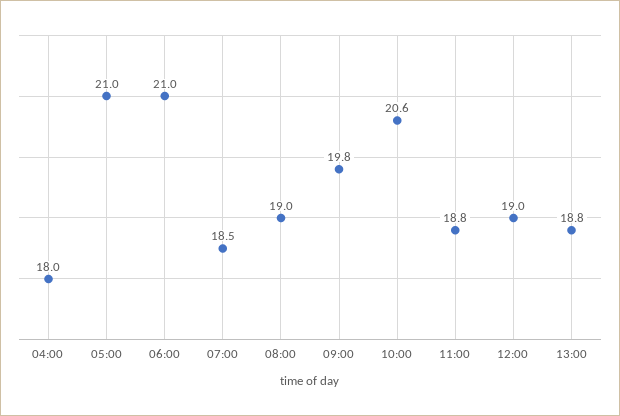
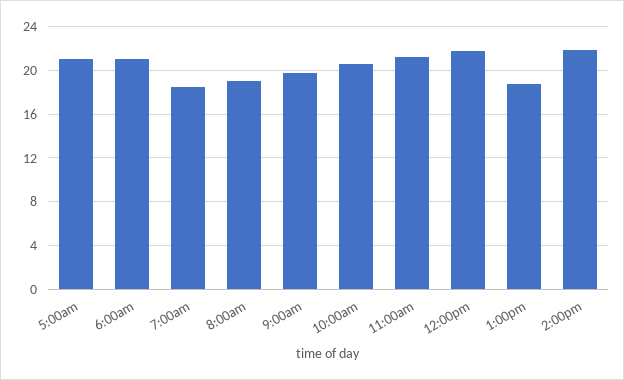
04:00: 18 -> none
11:00: 18.8 -> 21
12:00: 19 -> 22
2:00pm: none -> 22

